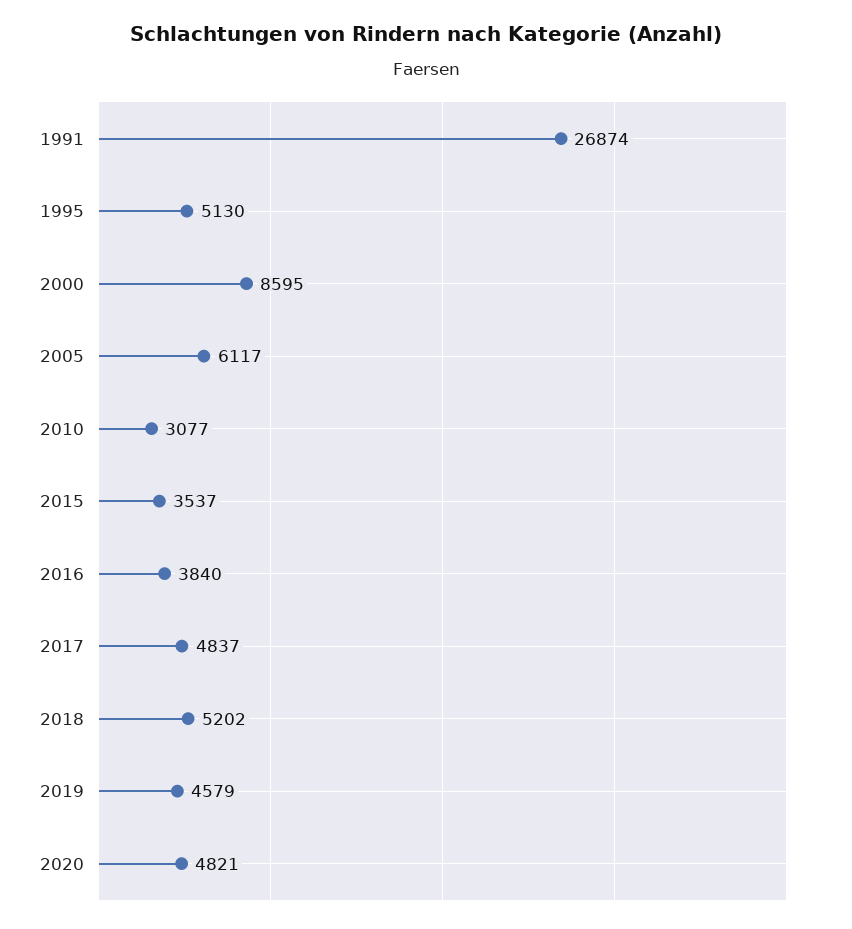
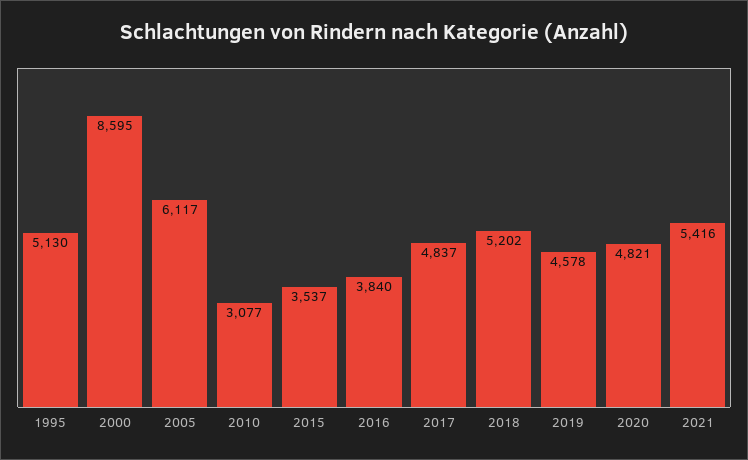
1991: 26874 -> none
2019: 4579 -> 4578
2021: none -> 5416

